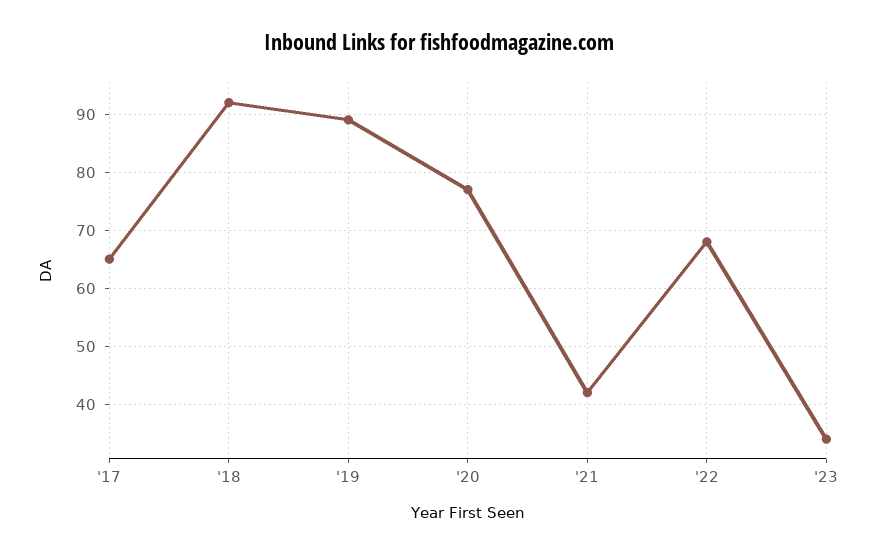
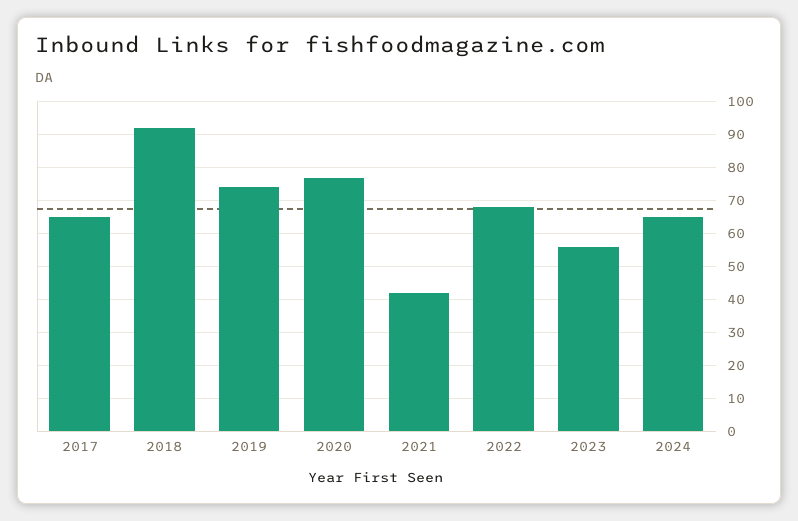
'19: 90 -> 75
'23: 35 -> 55
2024: none -> 65

